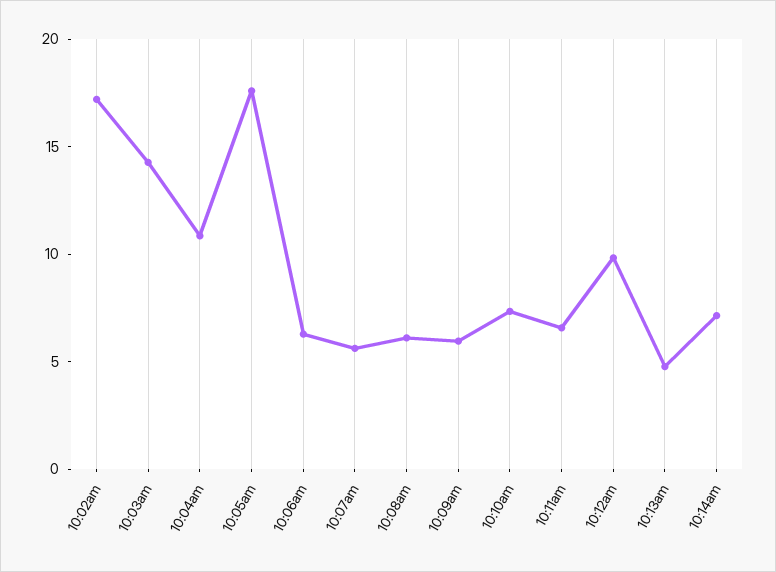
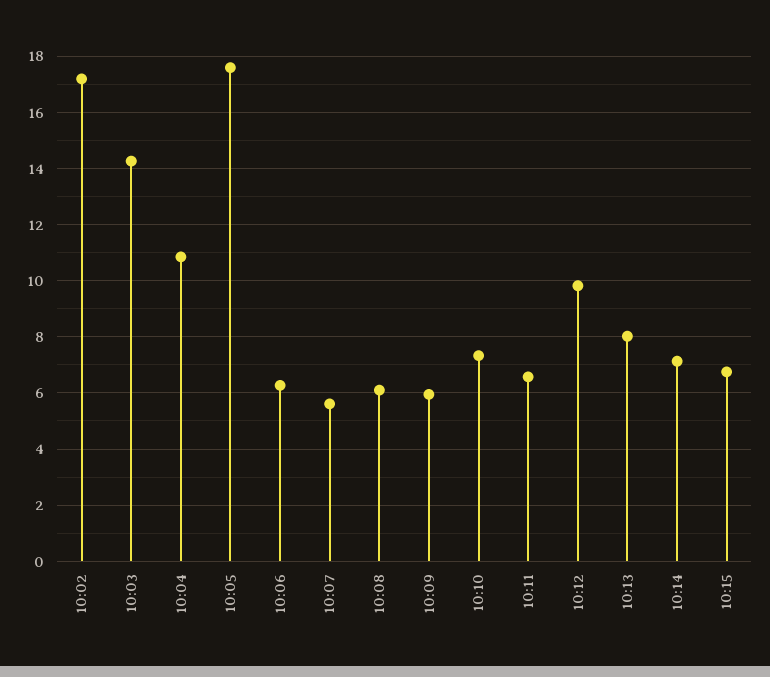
10:13am: 5 -> 8
10:15: none -> 6.75

